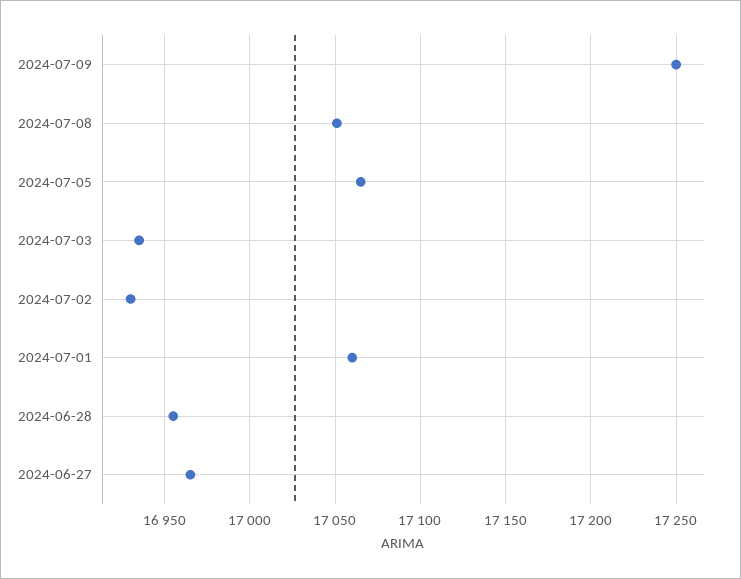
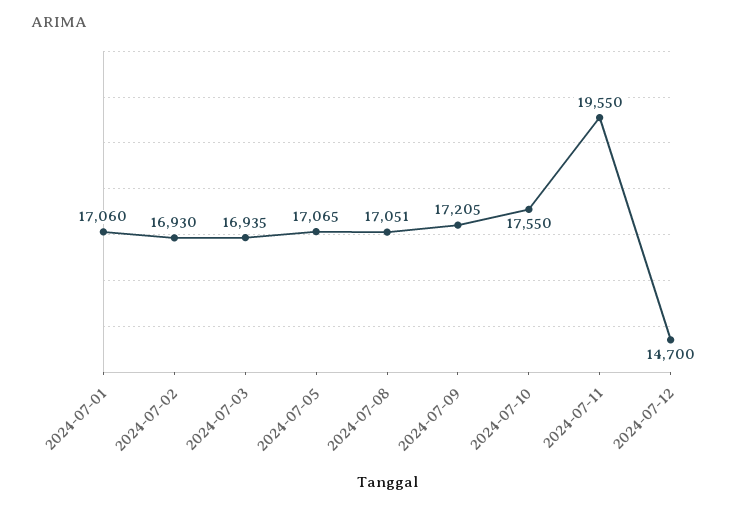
2024-07-09: 17250 -> 17205
2024-06-28: 16955 -> none
2024-06-27: 16965 -> none
2024-07-10: none -> 17550
2024-07-11: none -> 19550
2024-07-12: none -> 14700

